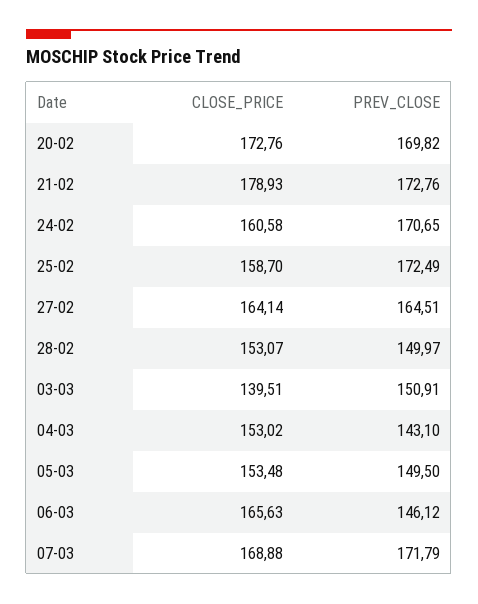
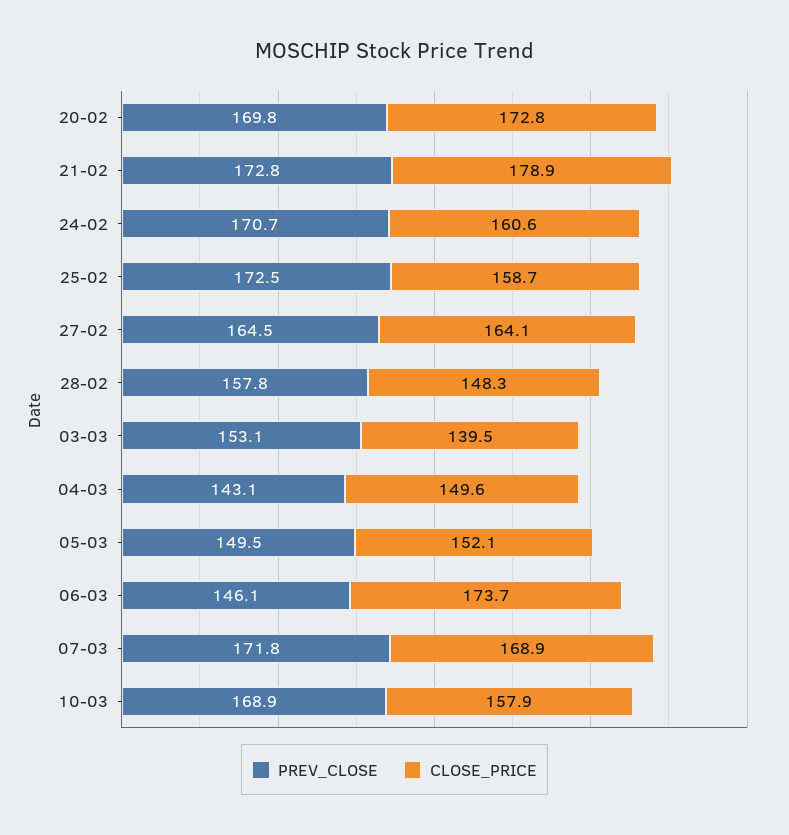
CLOSE_PRICE, 28-02: 153.07 -> 148.3
PREV_CLOSE, 28-02: 149.97 -> 157.8
PREV_CLOSE, 03-03: 150.91 -> 153.1
CLOSE_PRICE, 04-03: 153.02 -> 149.6
CLOSE_PRICE, 05-03: 153.48 -> 152.1
CLOSE_PRICE, 06-03: 165.63 -> 173.7
PREV_CLOSE, 10-03: none -> 168.9
CLOSE_PRICE, 10-03: none -> 157.9

